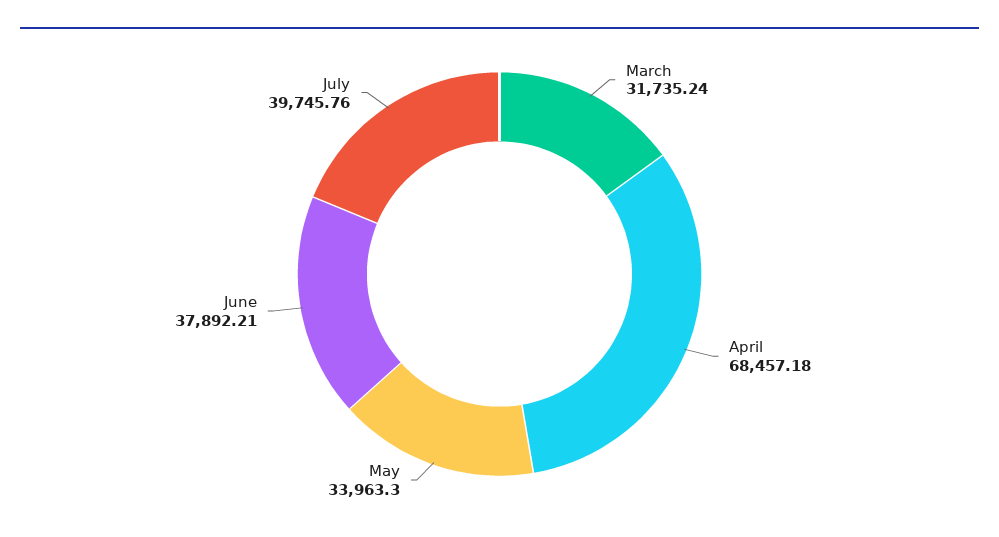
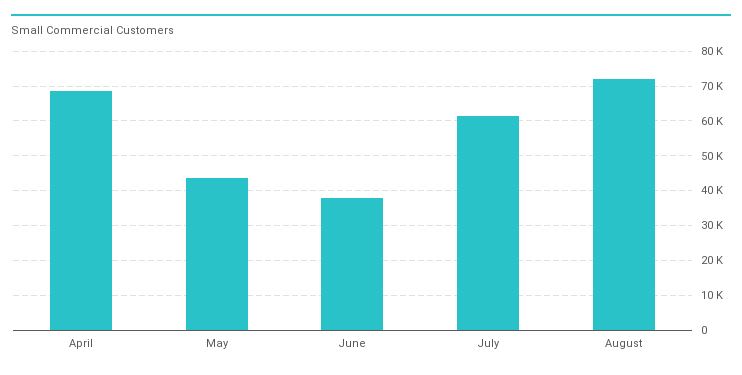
March: 31735.24 -> none
May: 33963.3 -> 44000
July: 39745.76 -> 62000
August: none -> 72000

